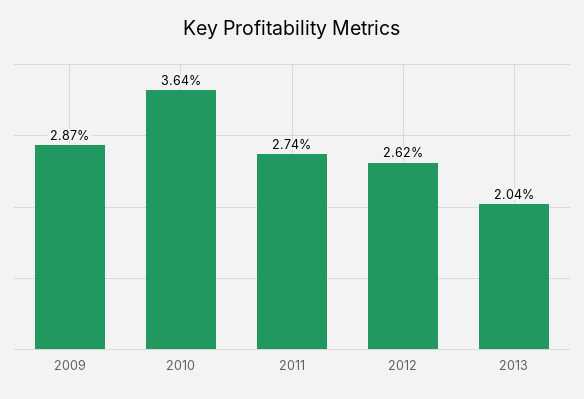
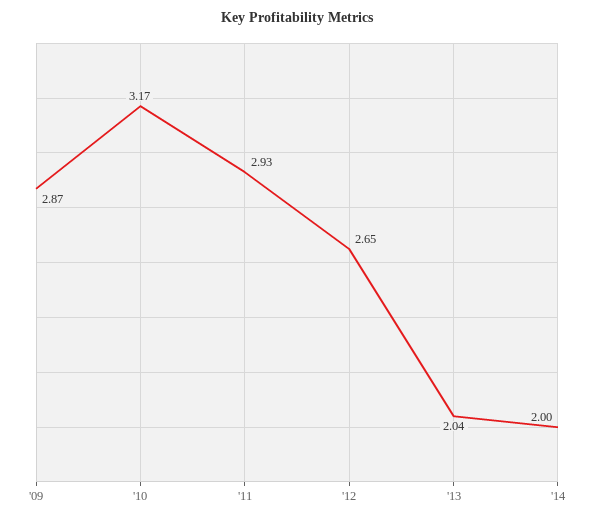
2010: 3.64 -> 3.17
2011: 2.74 -> 2.93
2012: 2.62 -> 2.65
'14: none -> 2

